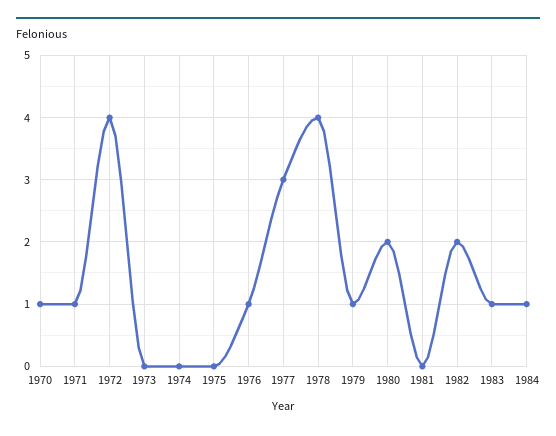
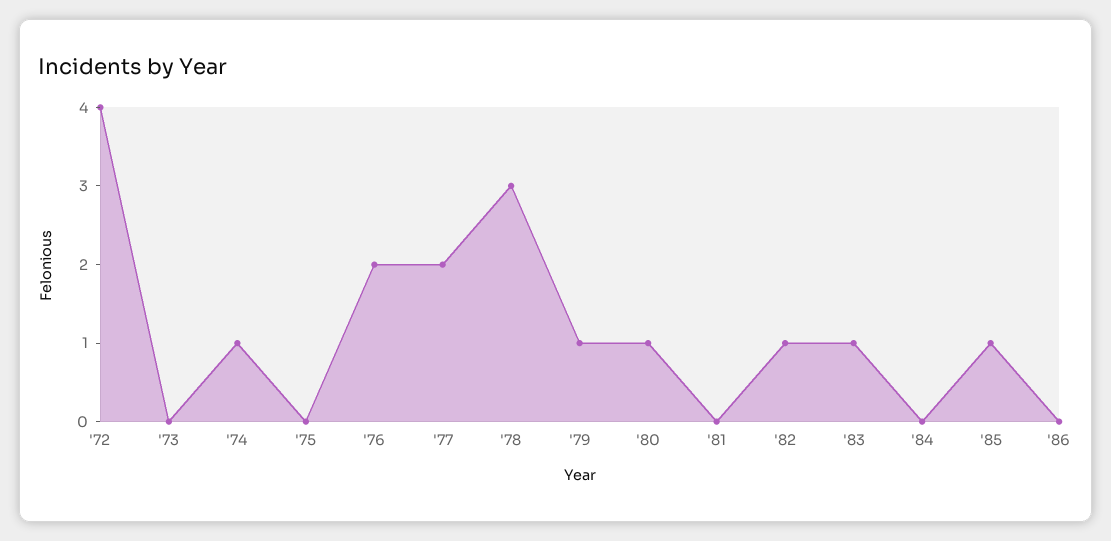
1970: 1 -> none
1971: 1 -> none
1974: 0 -> 1
1976: 1 -> 2
1977: 3 -> 2
1978: 4 -> 3
1980: 2 -> 1
1982: 2 -> 1
1984: 1 -> 0
'85: none -> 1
'86: none -> 0

